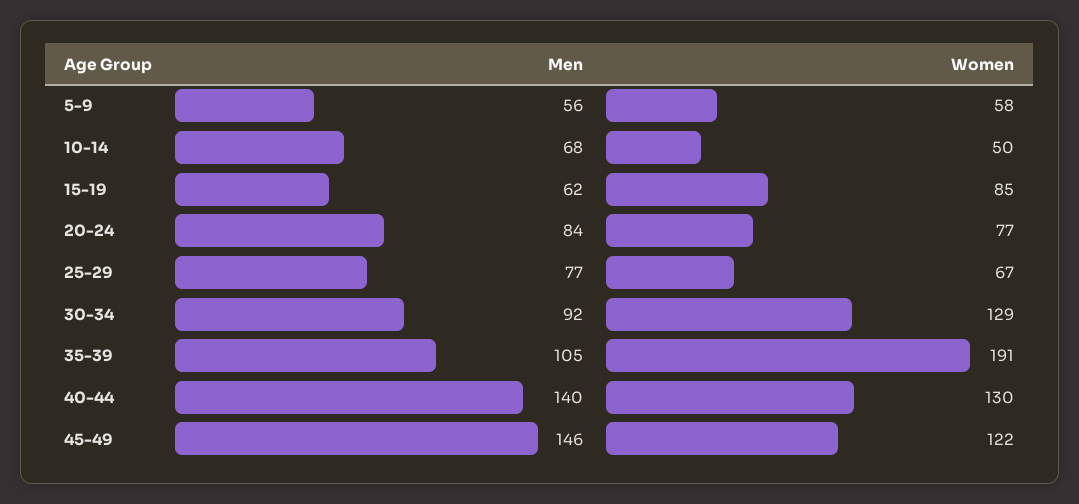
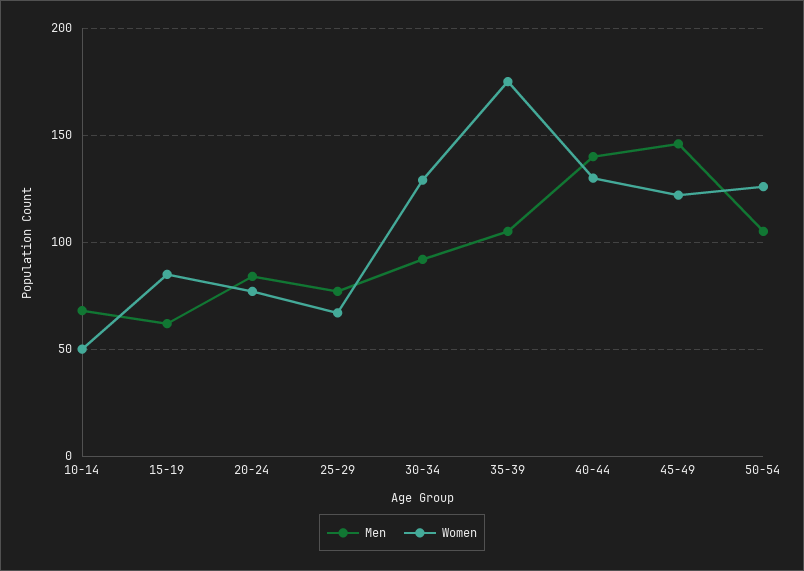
Men, 5-9: 56 -> none
Women, 5-9: 58 -> none
Women, 35-39: 191 -> 175
Men, 50-54: none -> 105
Women, 50-54: none -> 125

